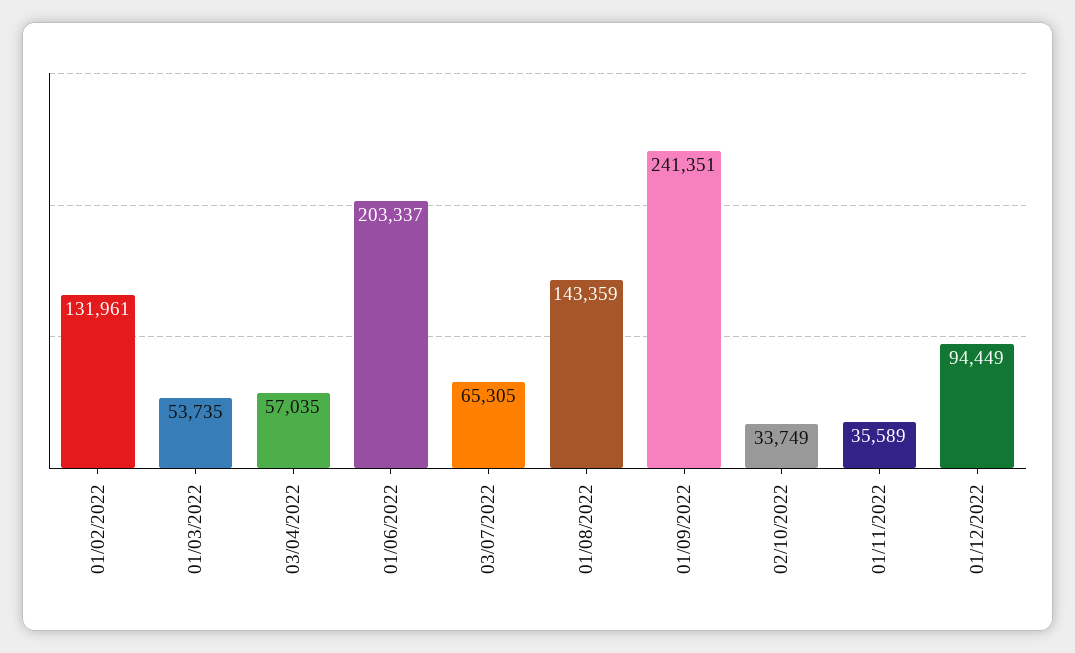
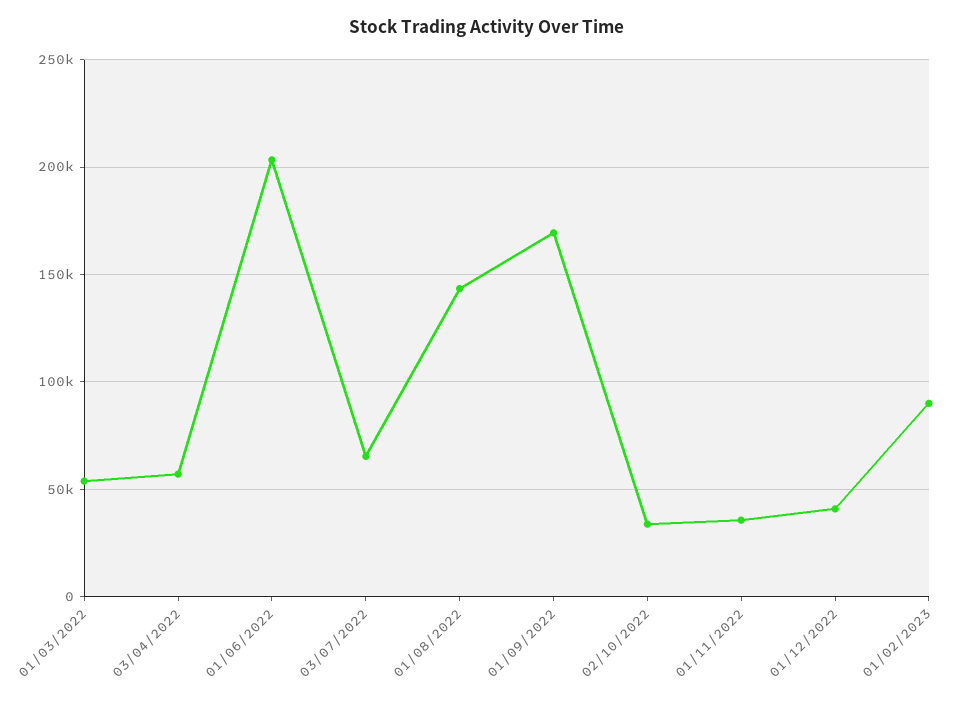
01/02/2022: 131961 -> none
01/09/2022: 241351 -> 170000
01/12/2022: 94449 -> 40000
01/02/2023: none -> 90000

